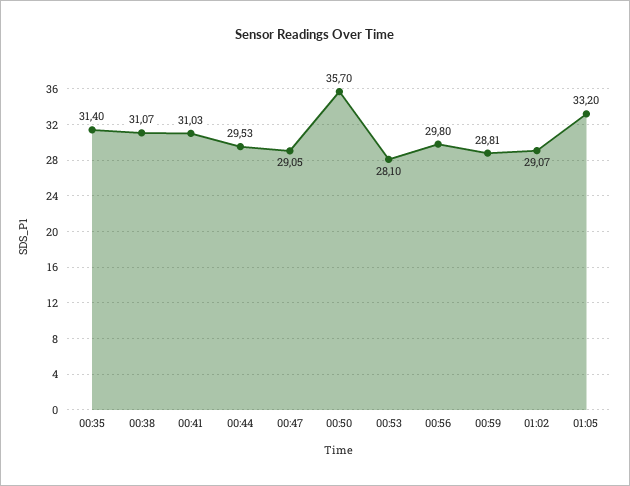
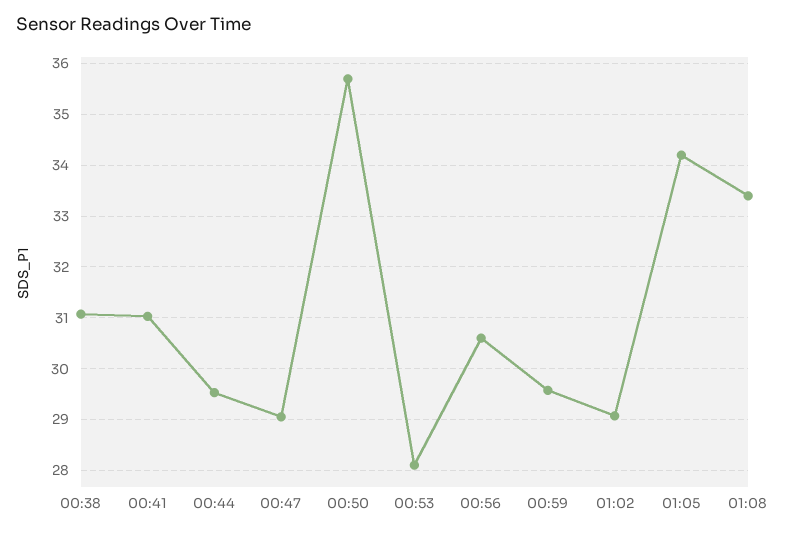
00:35: 31.4 -> none
00:56: 29.8 -> 30.6
00:59: 28.81 -> 29.6
01:05: 33.2 -> 34.2
01:08: none -> 33.4

